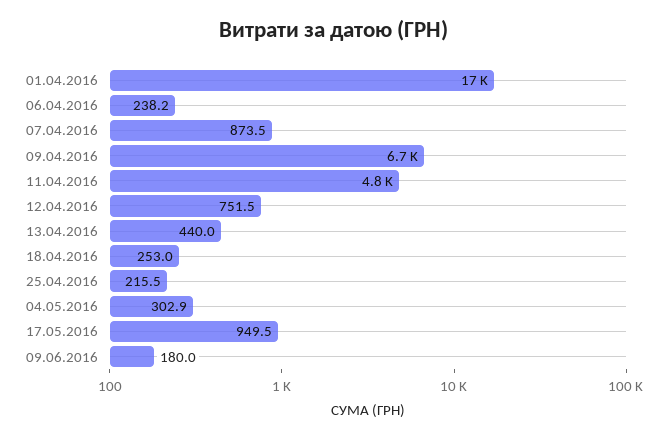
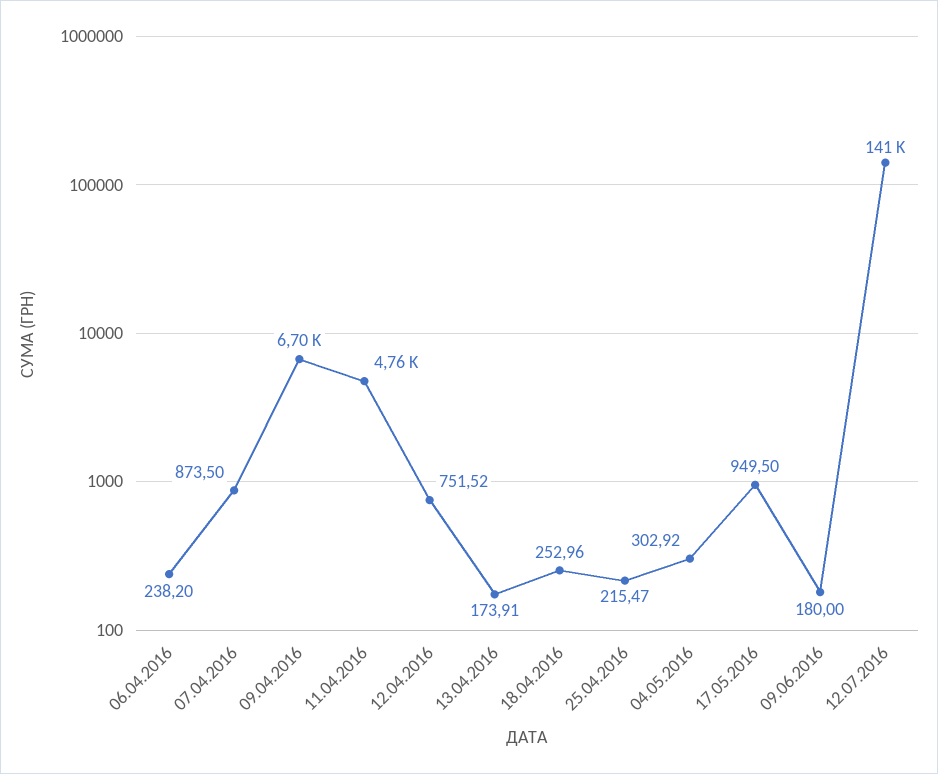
01.04.2016: 17000 -> none
13.04.2016: 440 -> 173.91
12.07.2016: none -> 141000

